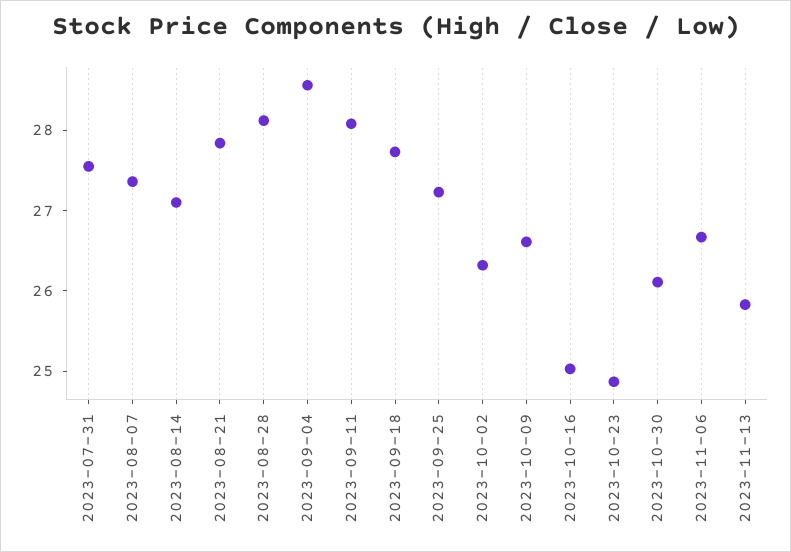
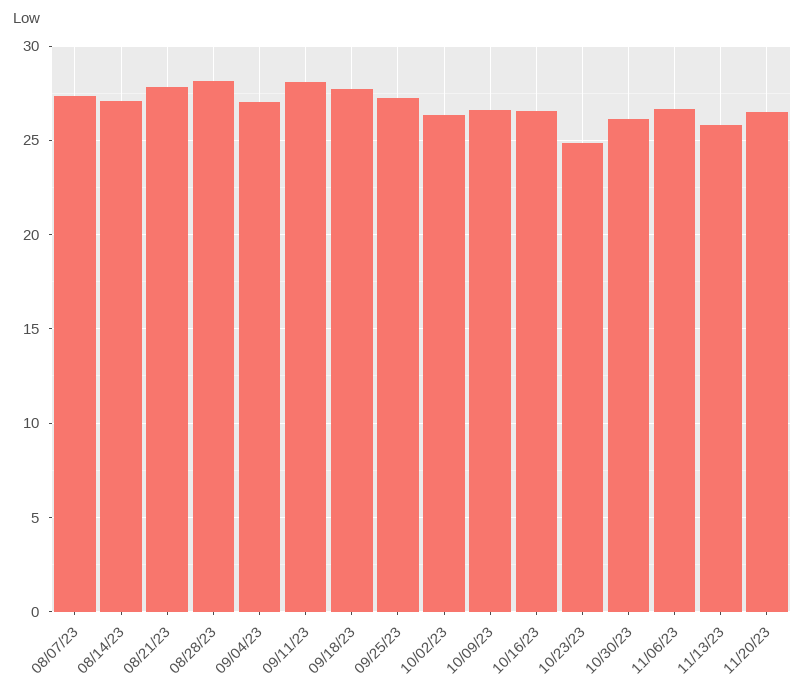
2023-07-31: 27.6 -> none
2023-09-04: 28.6 -> 27
2023-10-16: 25 -> 26.5
11/20/23: none -> 26.5

